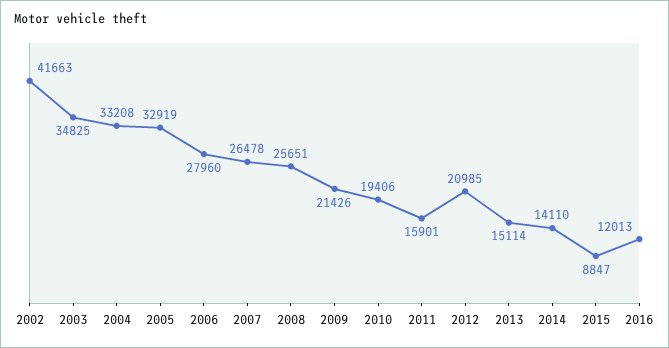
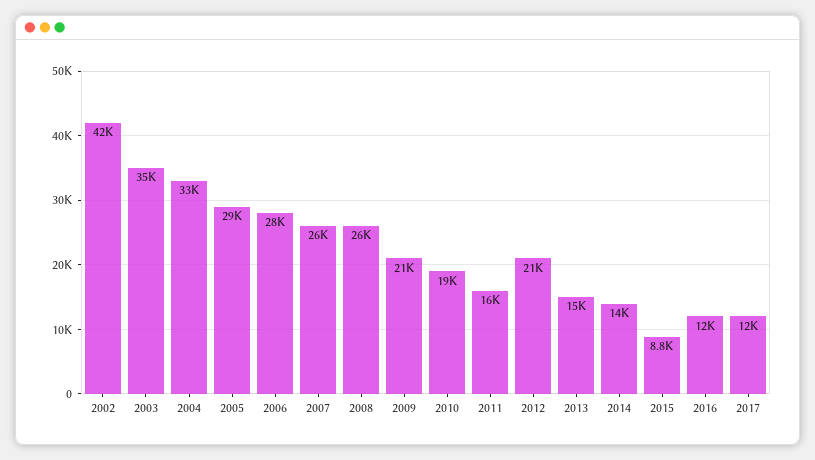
2005: 32919 -> 29000
2017: none -> 12000

